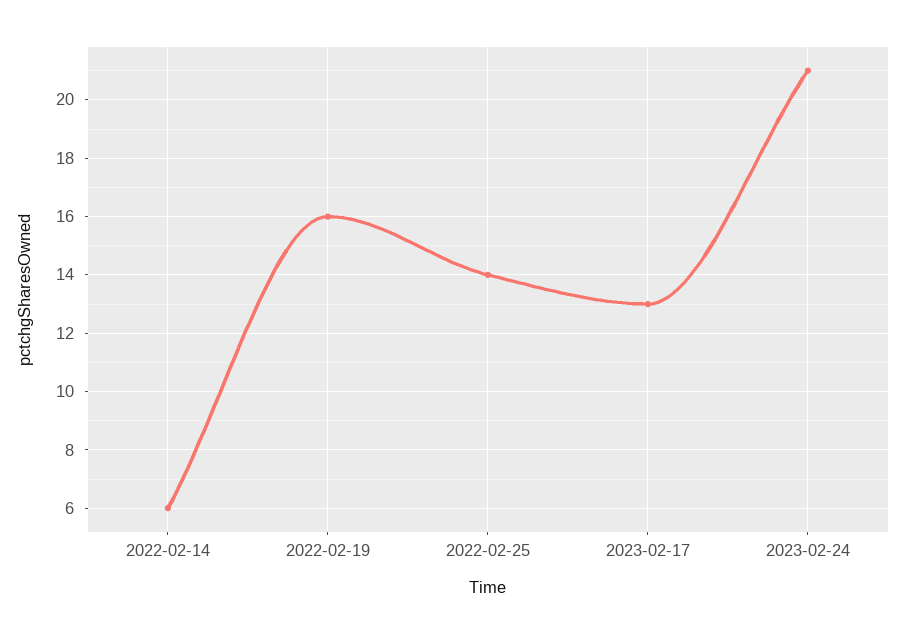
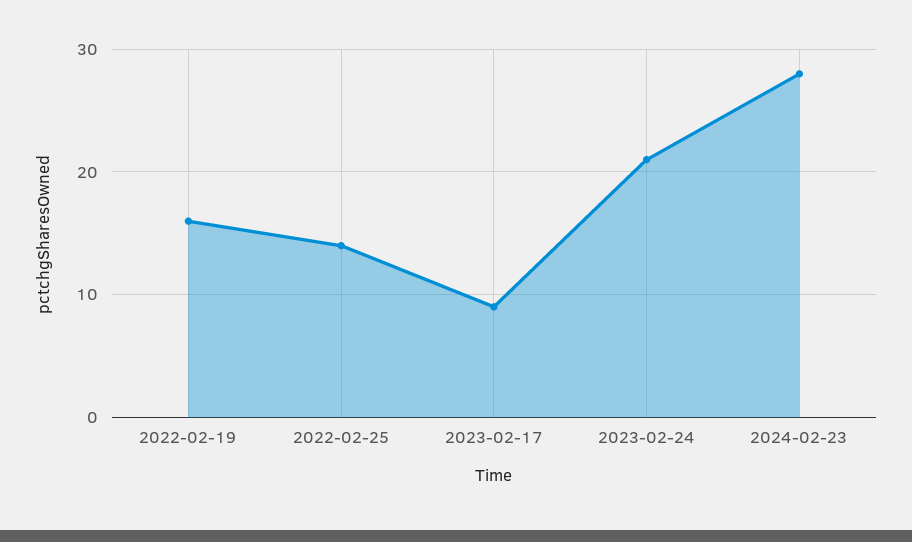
2022-02-14: 6 -> none
2023-02-17: 13 -> 9
2024-02-23: none -> 28

